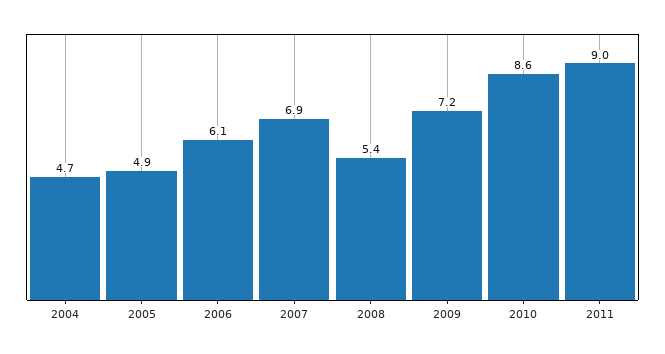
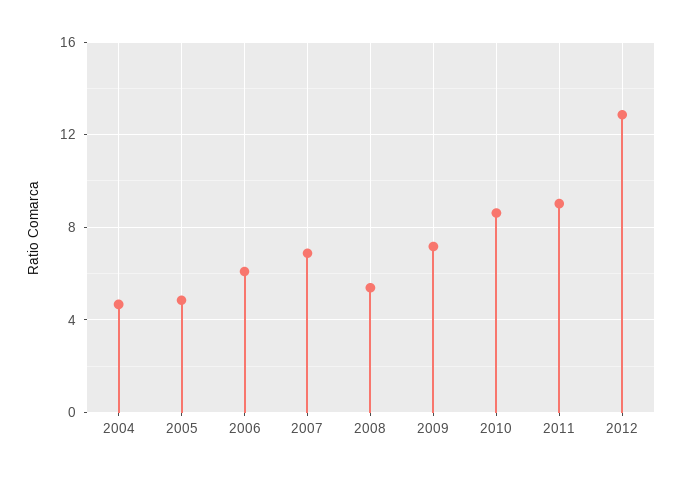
2012: none -> 13

